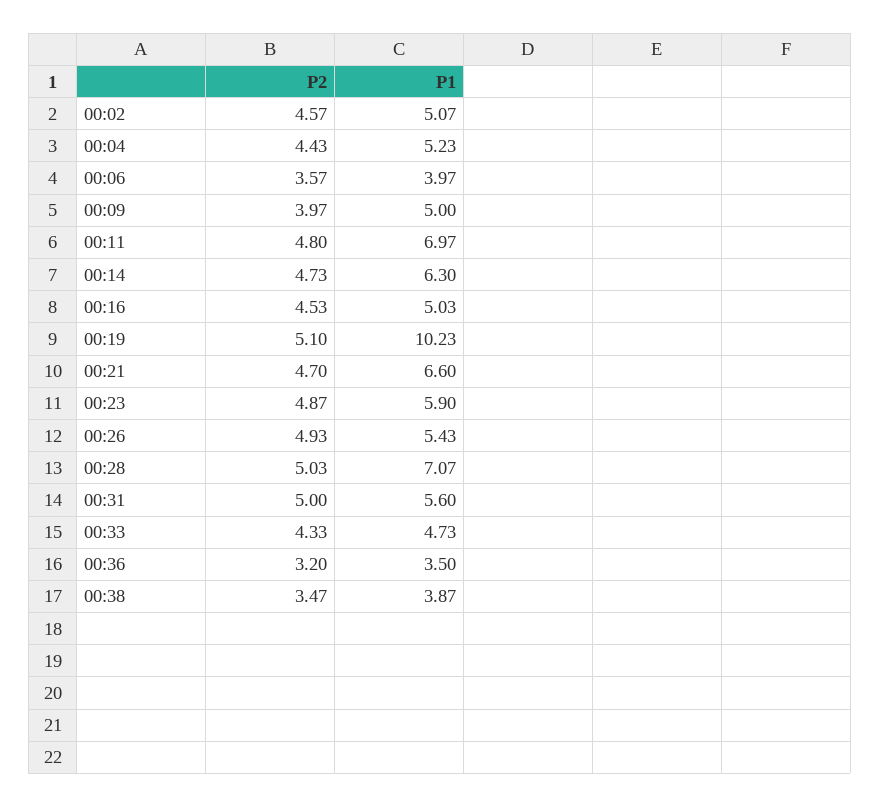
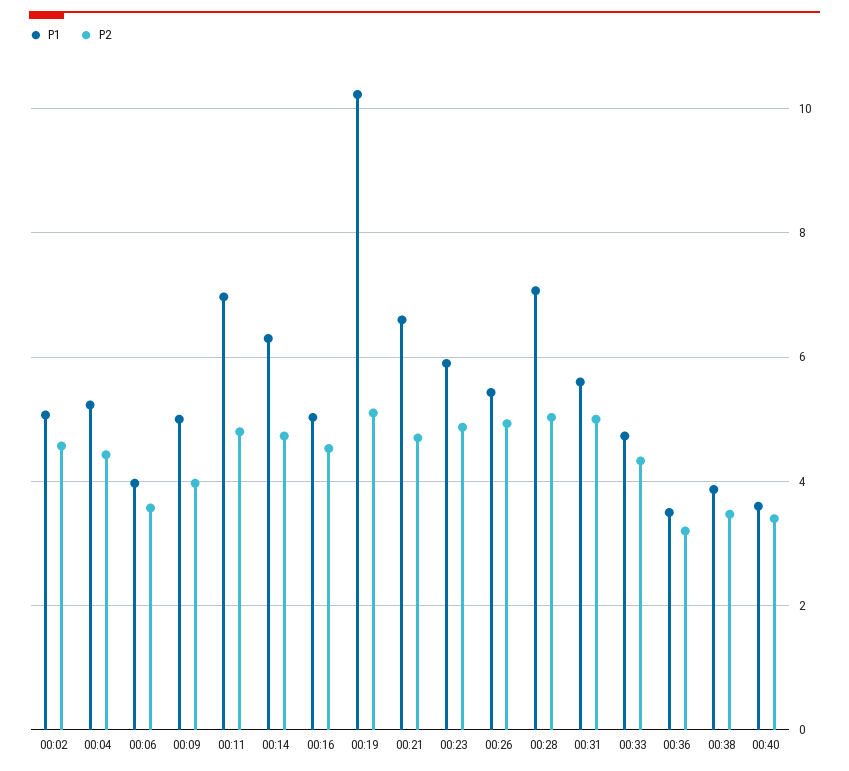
P1, 00:40: none -> 3.6
P2, 00:40: none -> 3.4

